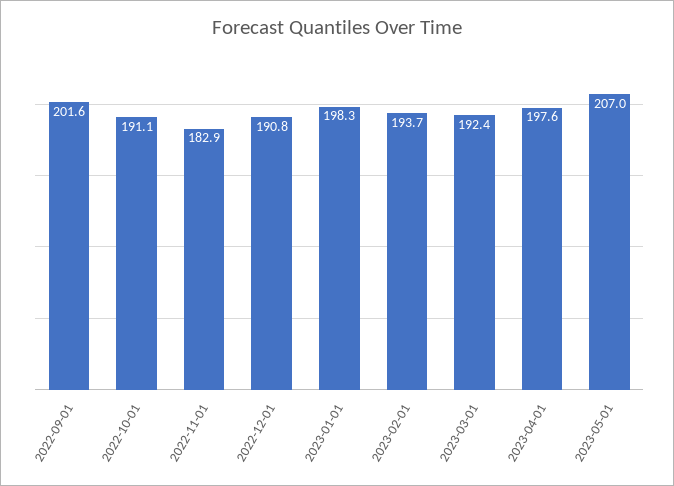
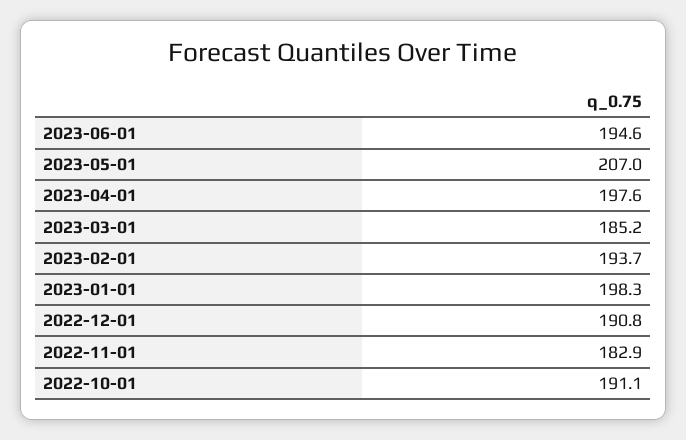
2022-09-01: 201.6 -> none
2023-03-01: 192.4 -> 185.2
2023-06-01: none -> 194.6

